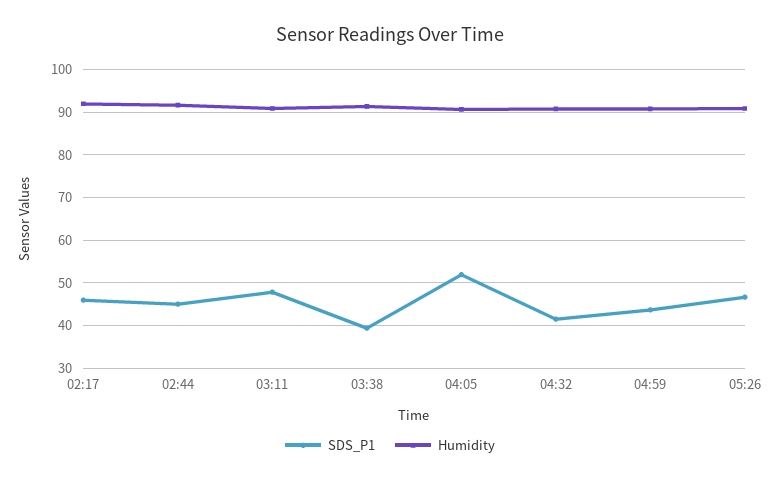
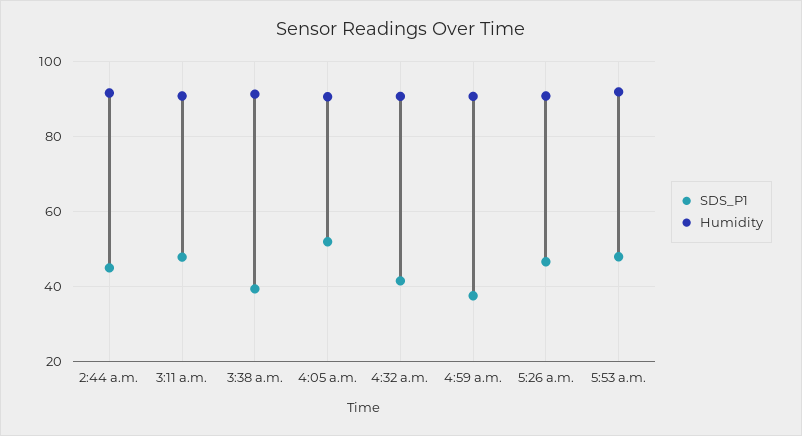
SDS_P1, 02:17: 46 -> none
Humidity, 02:17: 92 -> none
SDS_P1, 04:59: 44 -> 38
SDS_P1, 5:53 a.m.: none -> 48
Humidity, 5:53 a.m.: none -> 92

